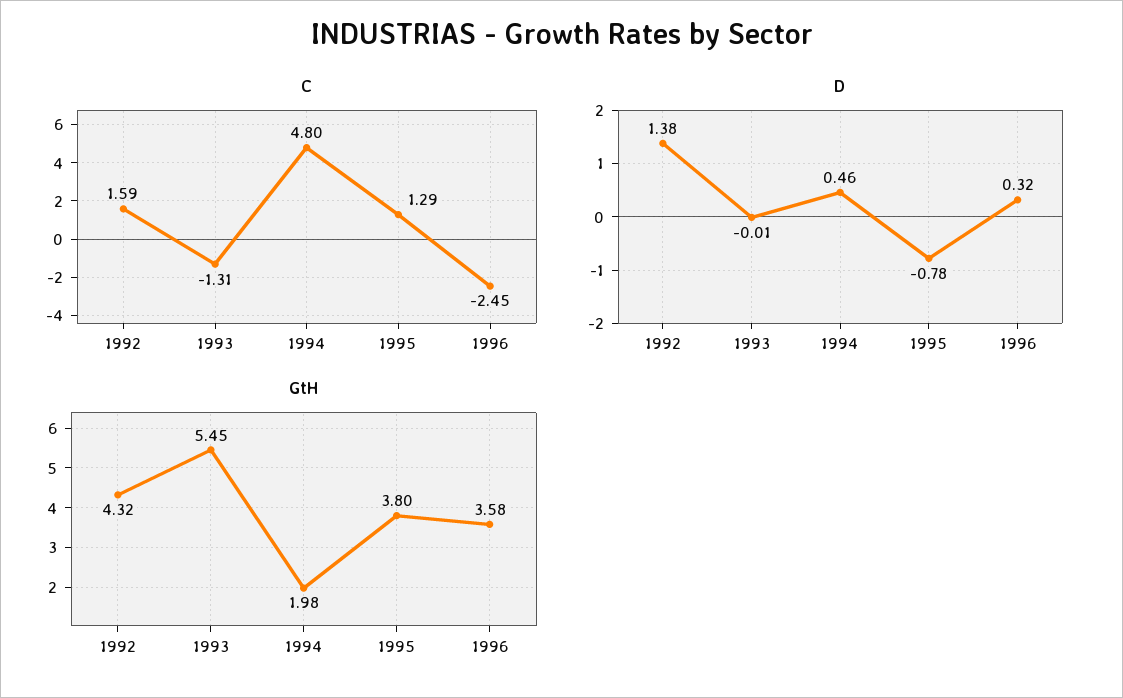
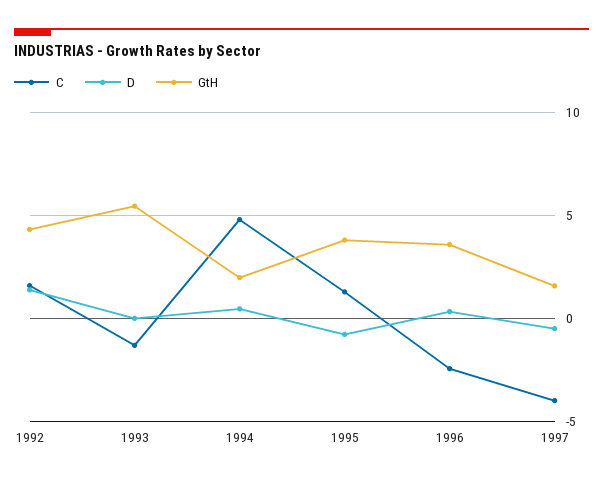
C, 1997: none -> -4
D, 1997: none -> -0.5
GtH, 1997: none -> 1.5

